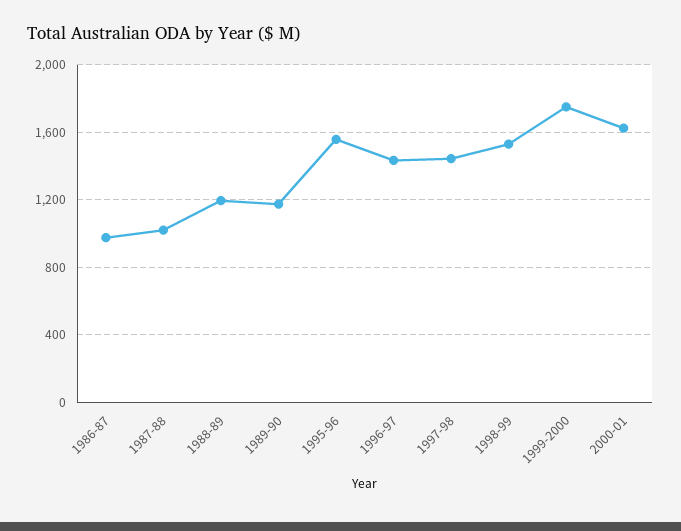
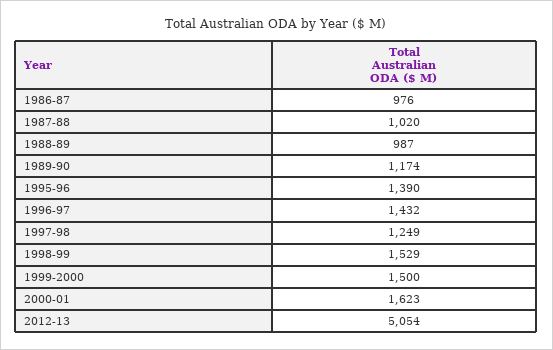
1988-89: 1200 -> 987
1995-96: 1550 -> 1390
1997-98: 1450 -> 1249
1999-2000: 1750 -> 1500
2012-13: none -> 5054

